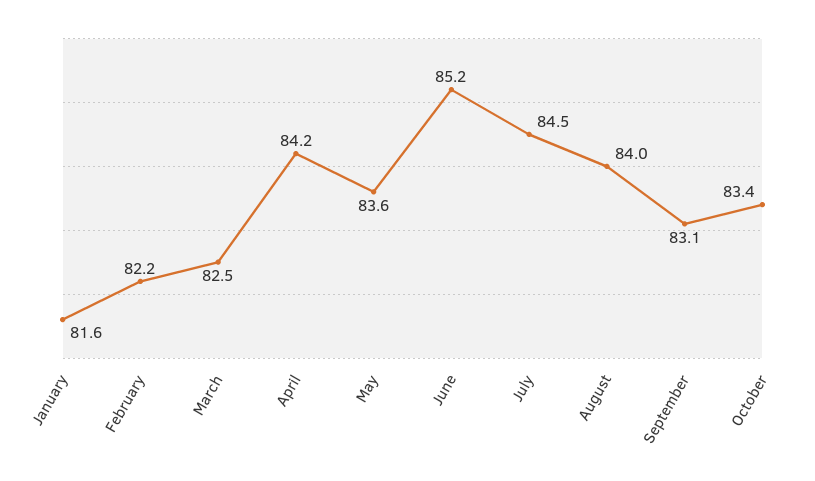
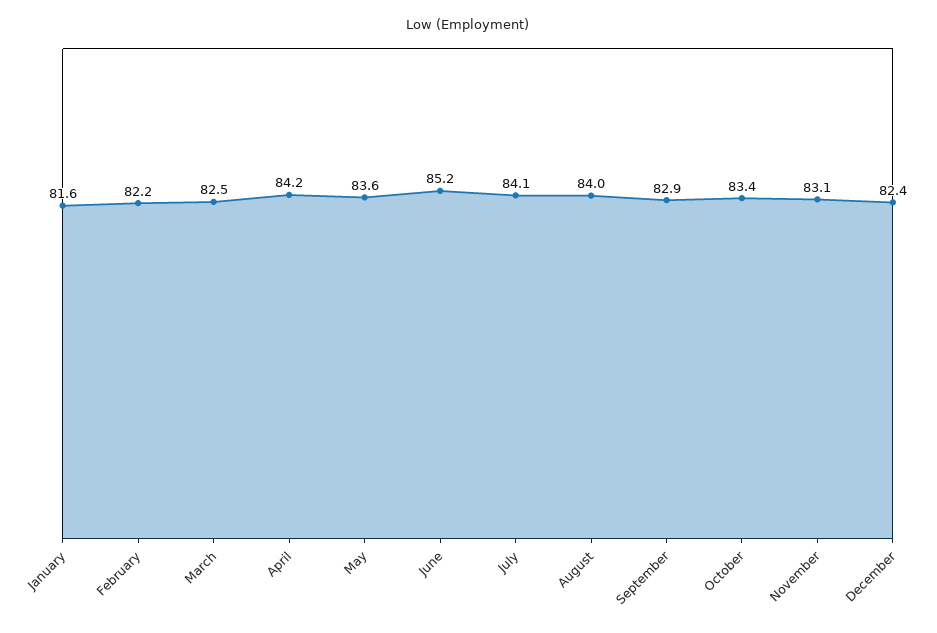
July: 84.5 -> 84.1
September: 83.1 -> 82.9
November: none -> 83.1
December: none -> 82.4

